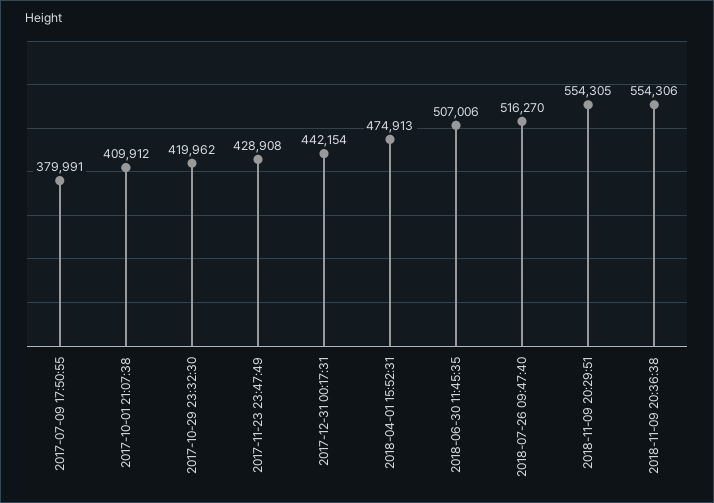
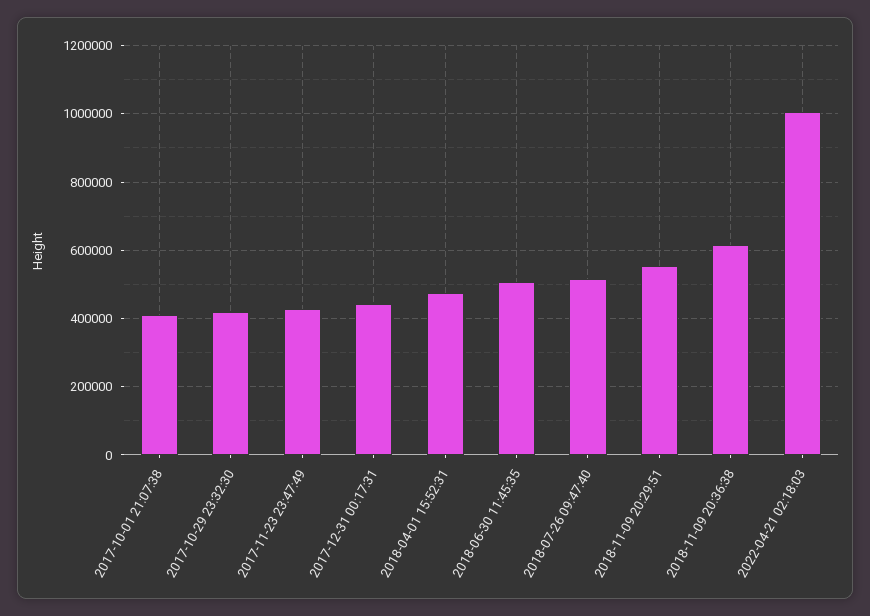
2017-07-09 17:50:55: 379991 -> none
2018-11-09 20:36:38: 554306 -> 620000
2022-04-21 02:18:03: none -> 1000000

